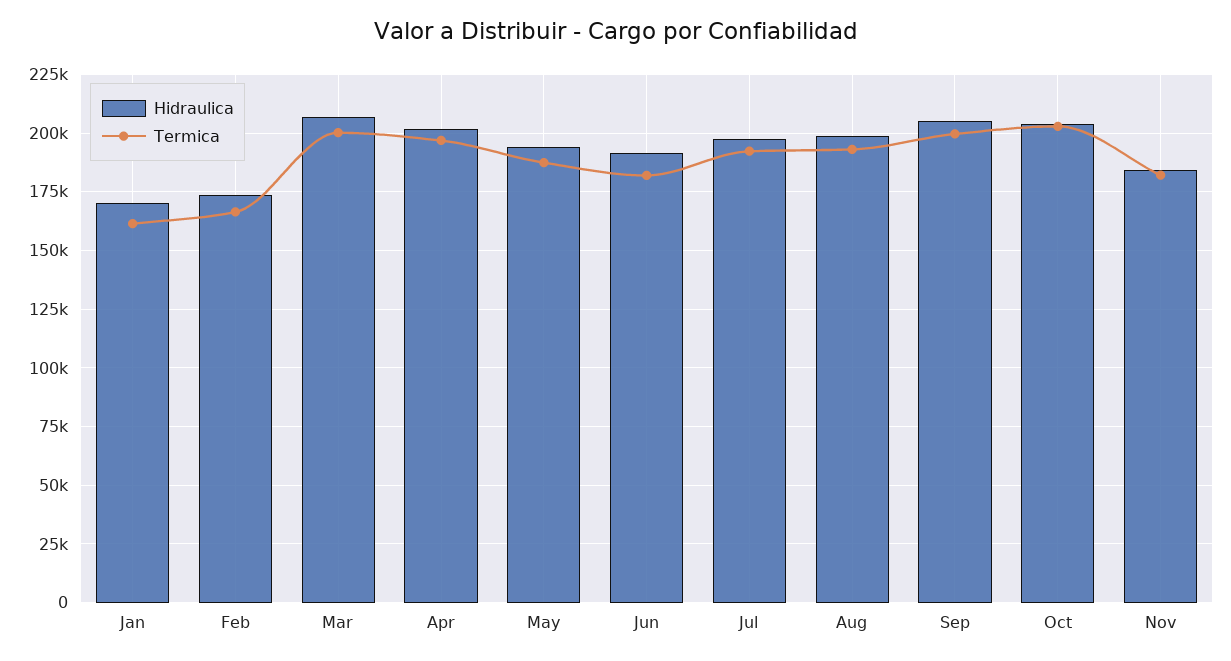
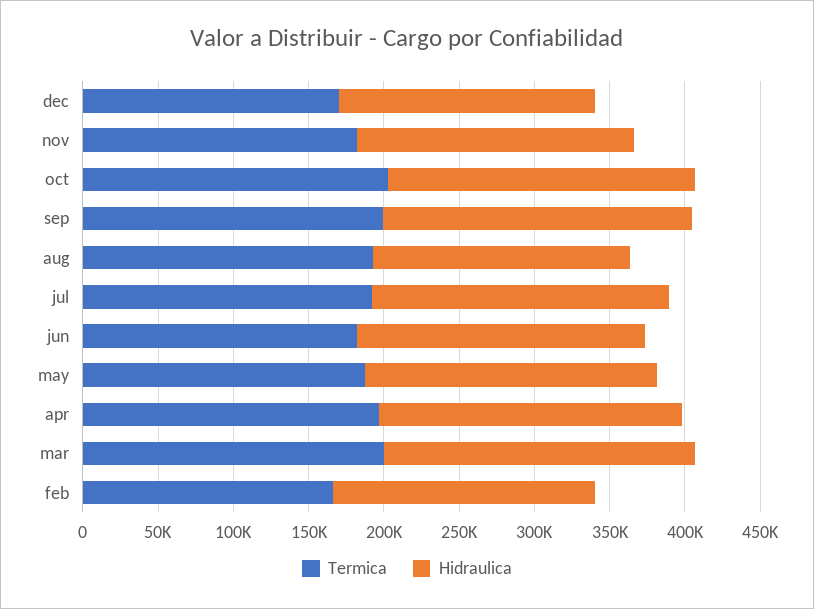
Hidraulica, Jan: 170000 -> none
Termica, Jan: 160000 -> none
Hidraulica, Aug: 200000 -> 170000
Termica, dec: none -> 170000
Hidraulica, dec: none -> 170000

